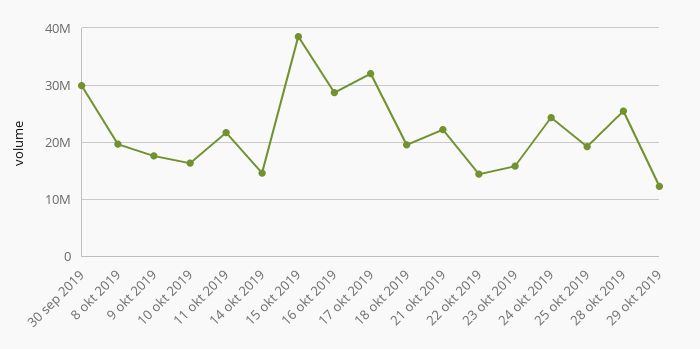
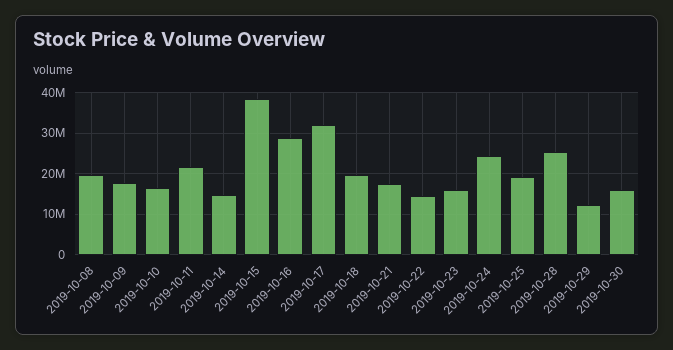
30 sep 2019: 30000000 -> none
21 okt 2019: 22000000 -> 18000000
2019-10-30: none -> 16000000

